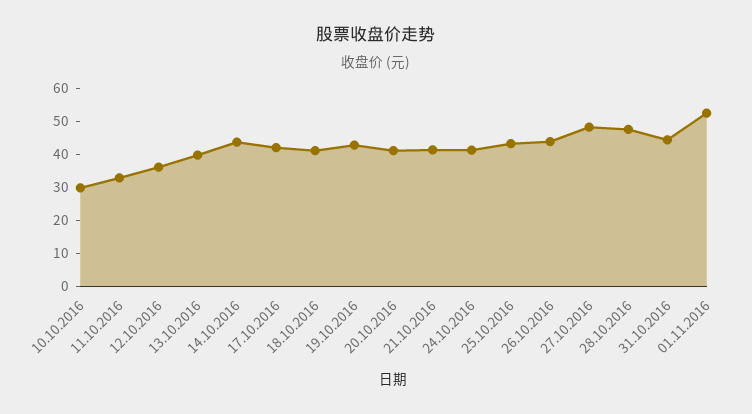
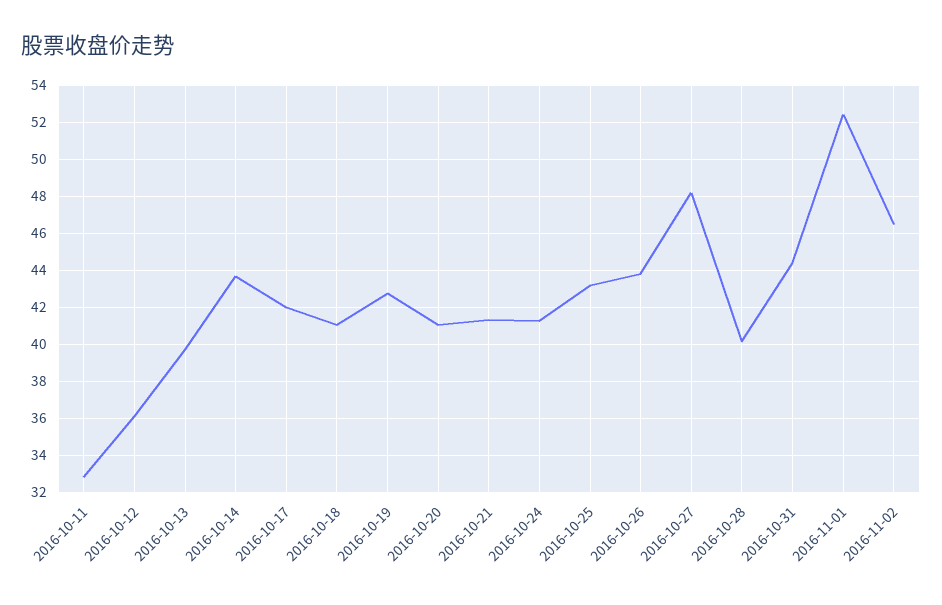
10.10.2016: 30 -> none
28.10.2016: 47.5 -> 40
2016-11-02: none -> 46.5

